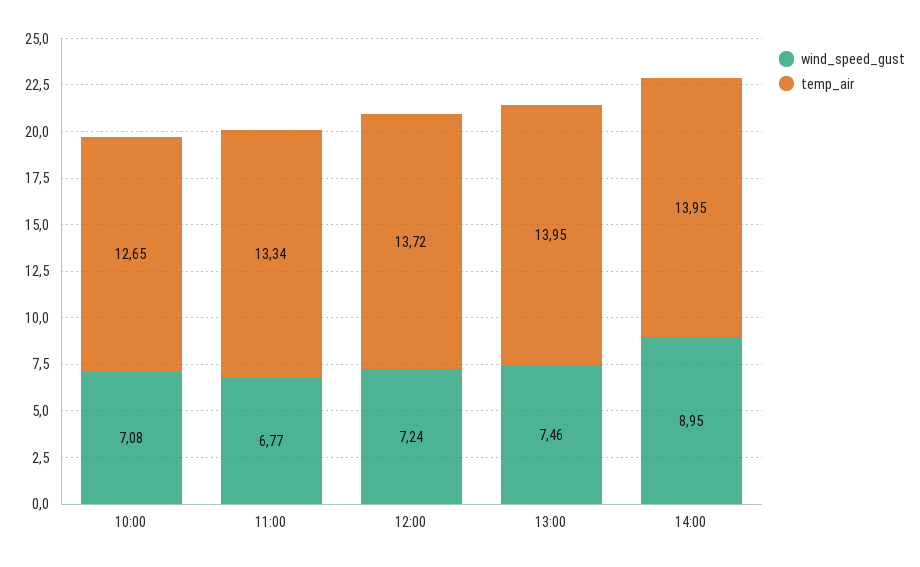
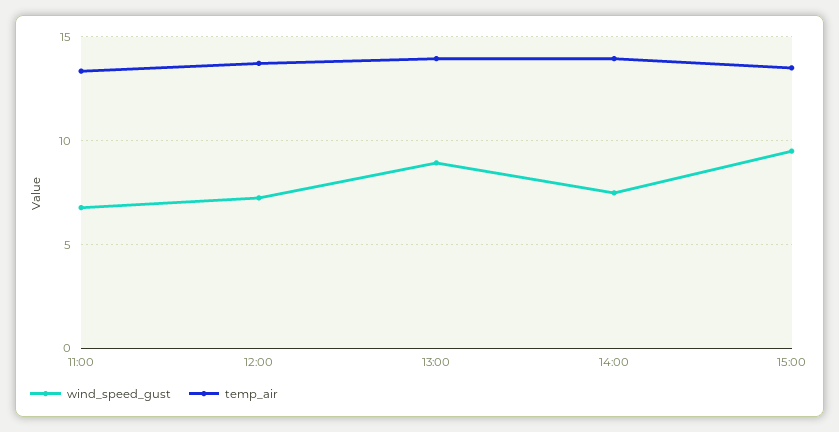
wind_speed_gust, 10:00: 7.08 -> none
temp_air, 10:00: 12.65 -> none
wind_speed_gust, 13:00: 7.46 -> 9
wind_speed_gust, 14:00: 8.95 -> 7.5
wind_speed_gust, 15:00: none -> 9.5
temp_air, 15:00: none -> 13.5

